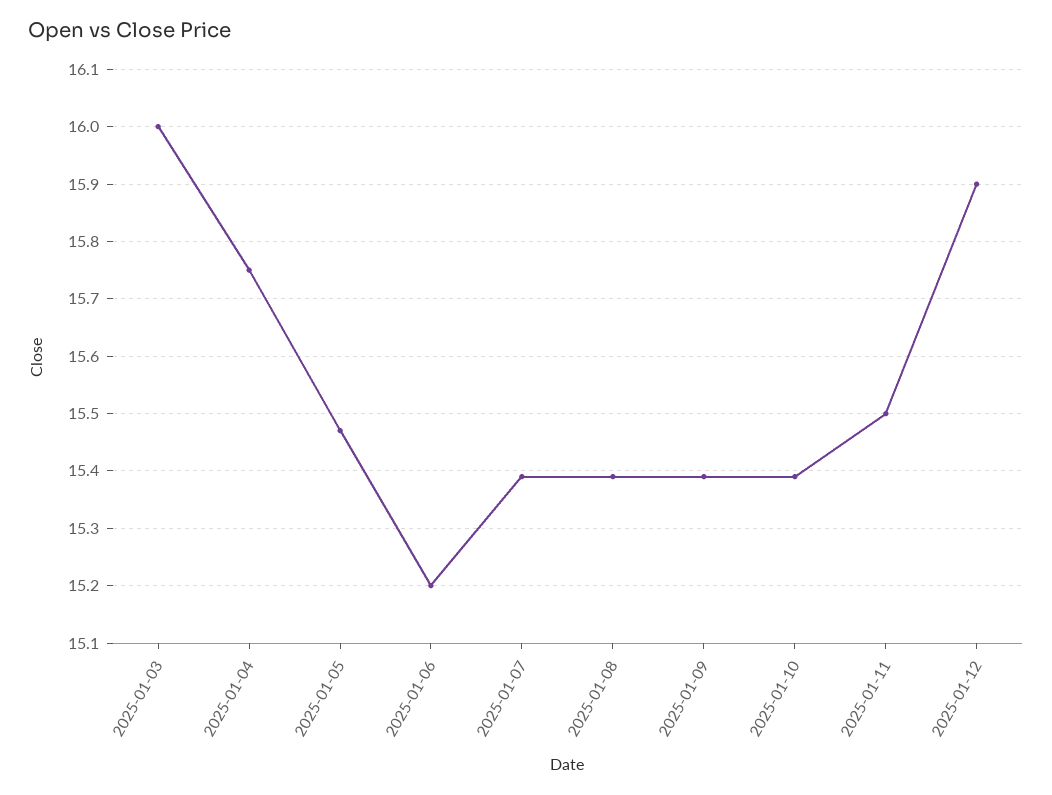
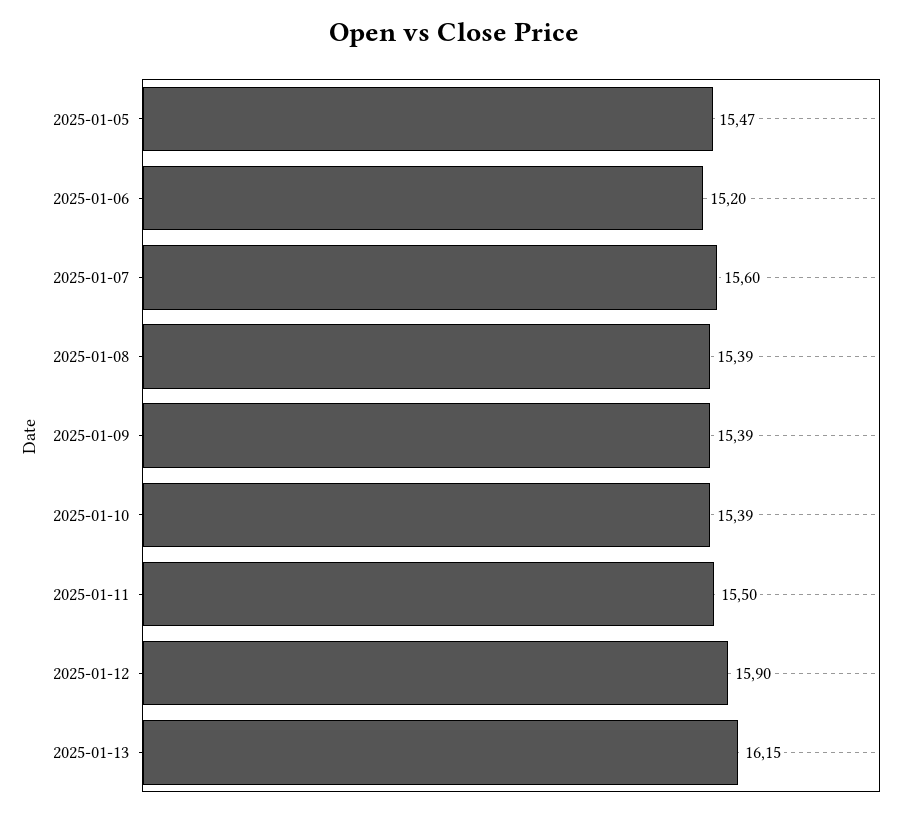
2025-01-03: 16 -> none
2025-01-04: 15.75 -> none
2025-01-07: 15.4 -> 15.6
2025-01-13: none -> 16.15

